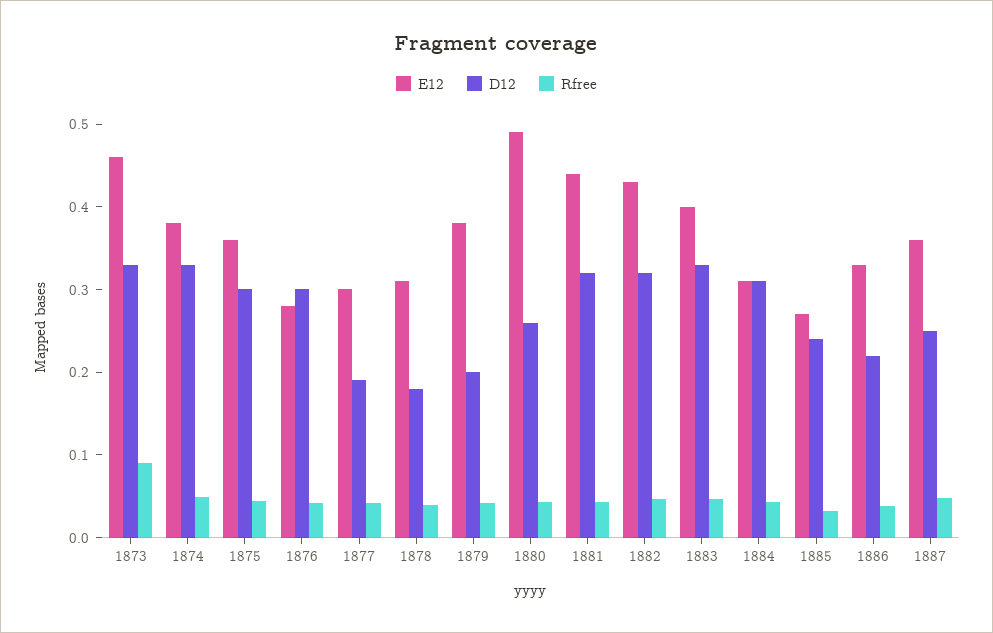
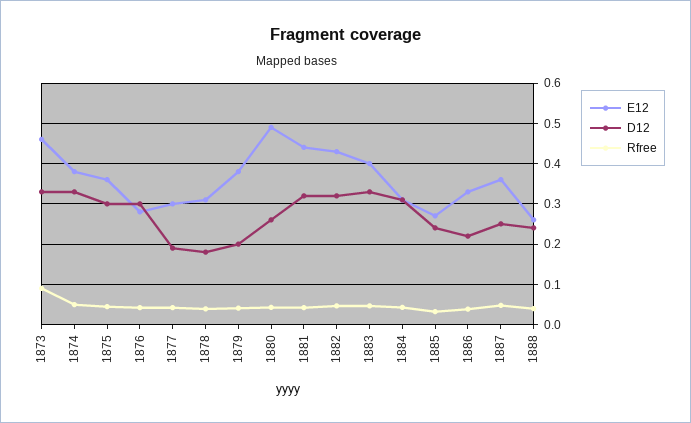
E12, 1888: none -> 0.26
D12, 1888: none -> 0.24
Rfree, 1888: none -> 0.04

